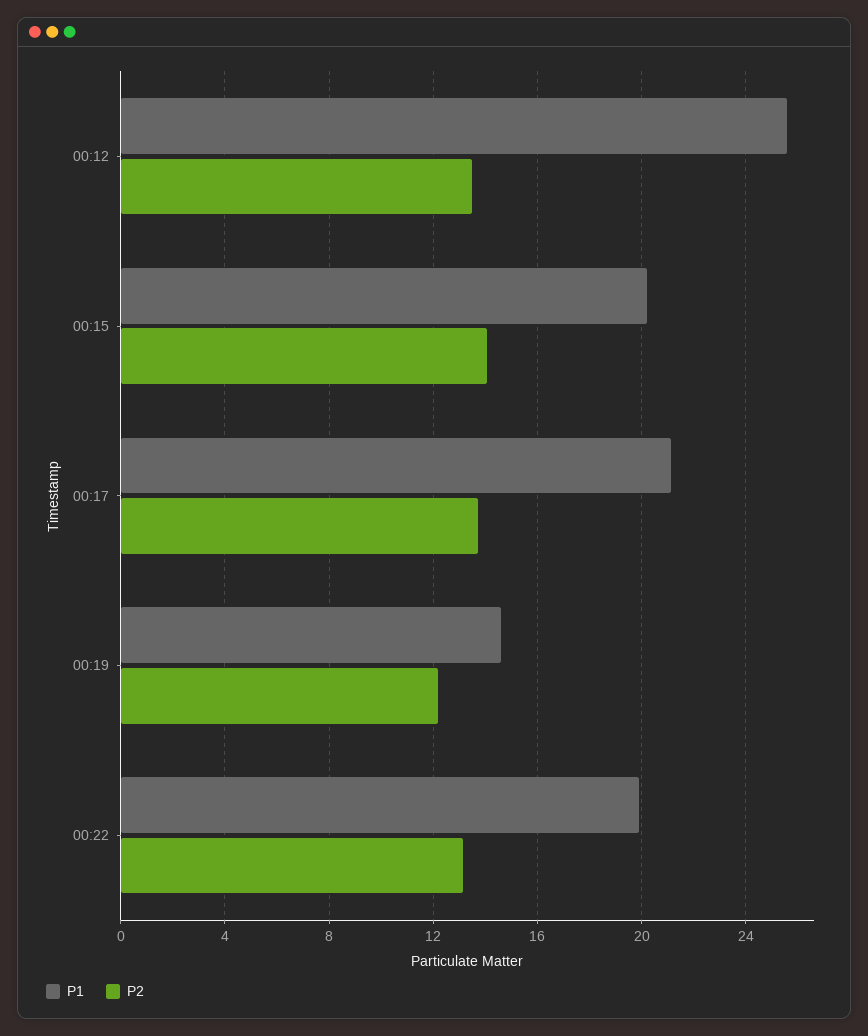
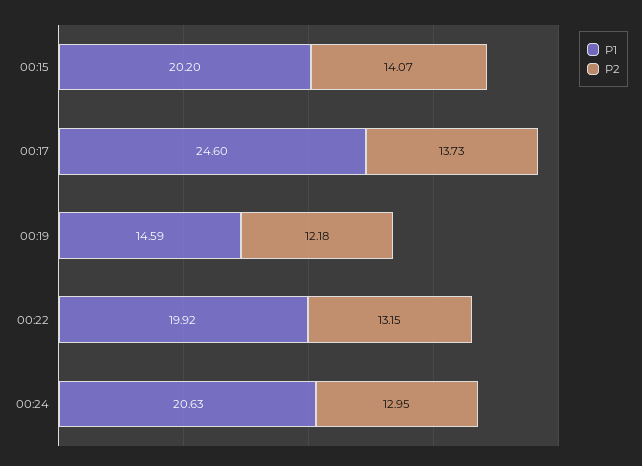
P1, 00:12: 25.5 -> none
P2, 00:12: 13.5 -> none
P1, 00:17: 21 -> 24.6
P1, 00:24: none -> 20.63
P2, 00:24: none -> 12.95

